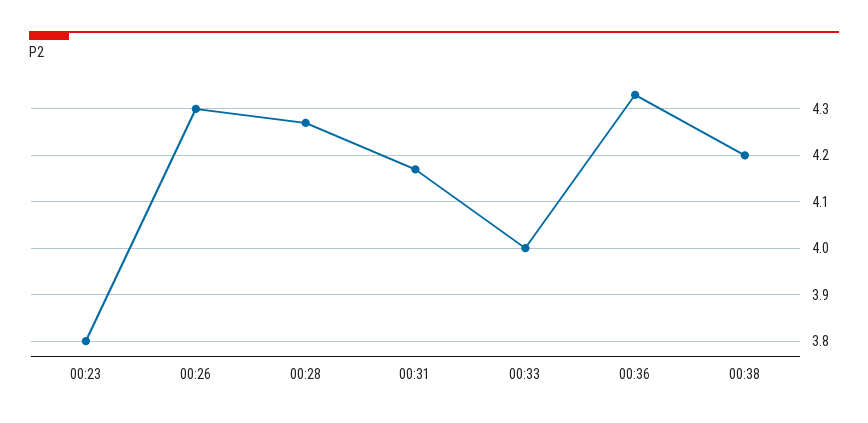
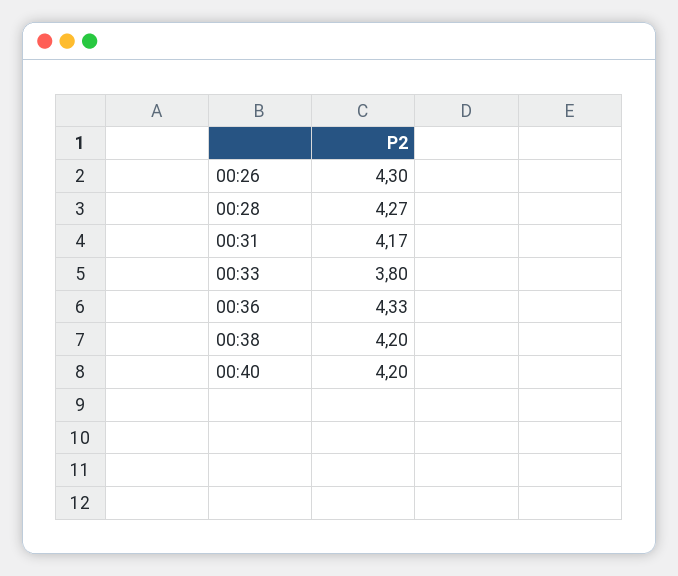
00:23: 3.8 -> none
00:33: 4 -> 3.8
00:40: none -> 4.2

